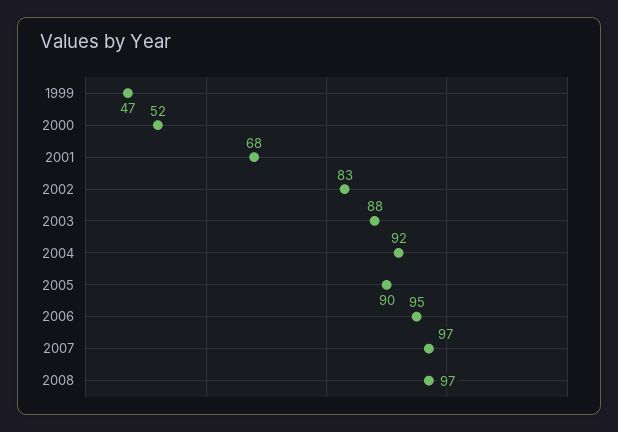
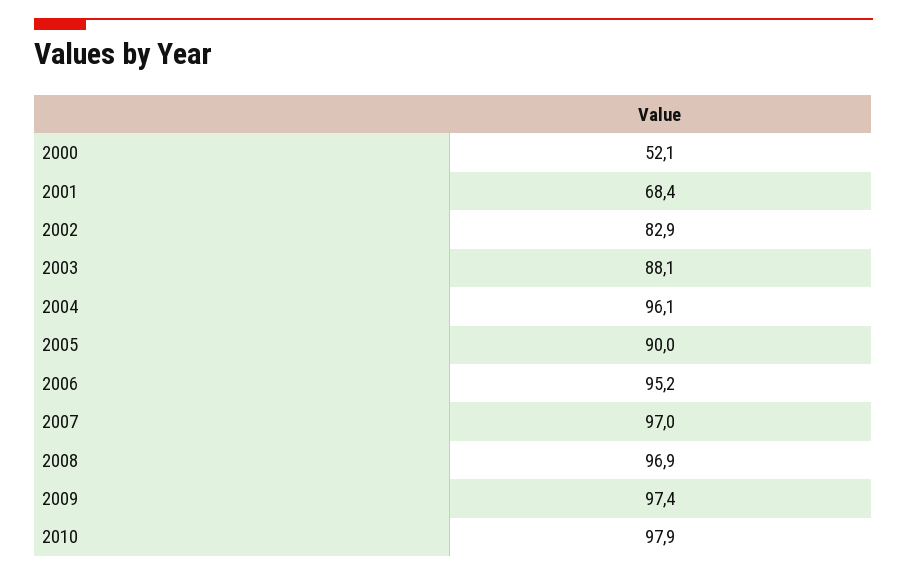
1999: 47 -> none
2004: 92 -> 96.1
2009: none -> 97.4
2010: none -> 97.9

